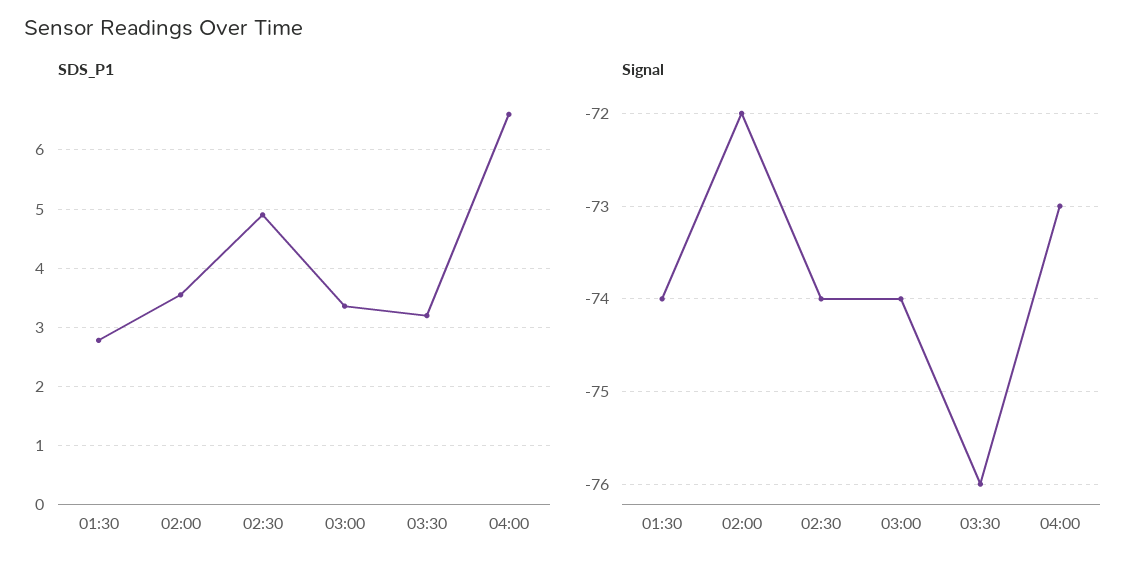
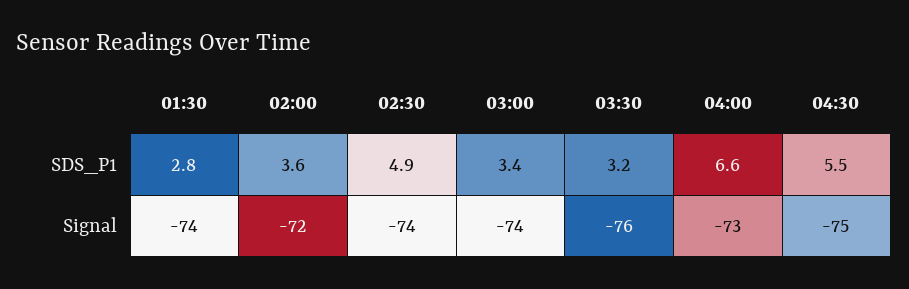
SDS_P1, 04:30: none -> 5.5
Signal, 04:30: none -> -75

